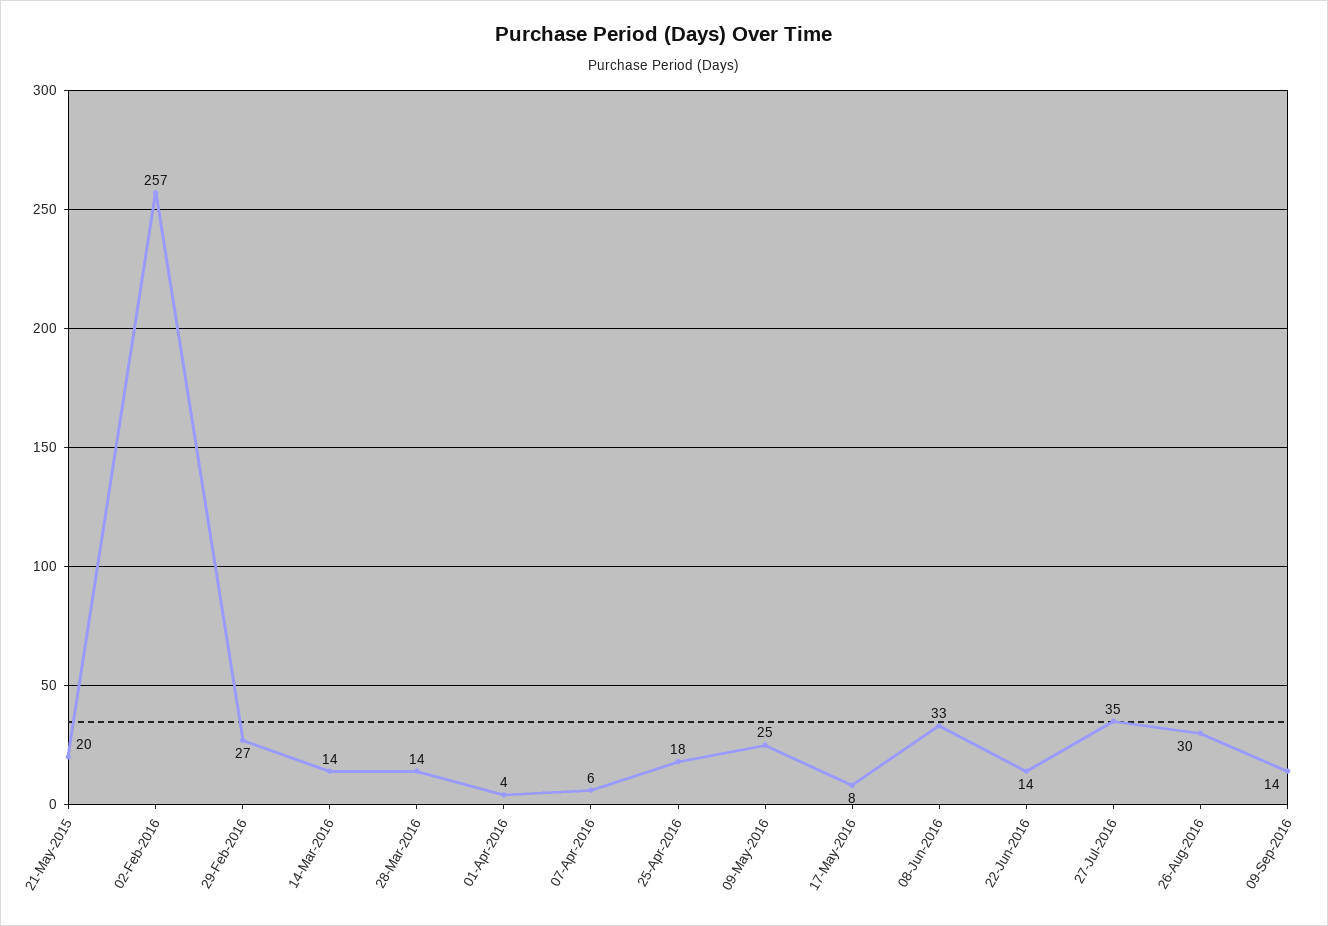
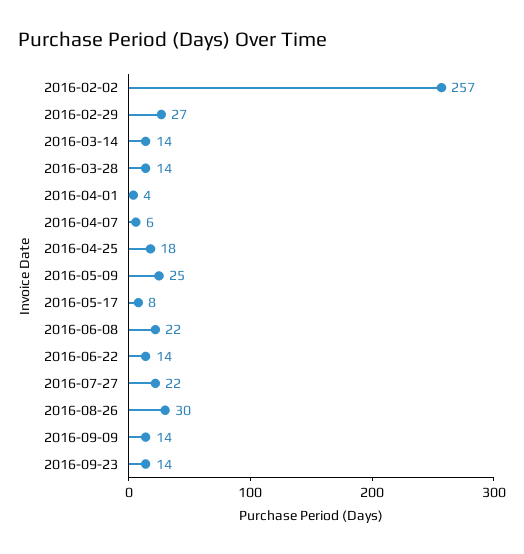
21-May-2015: 20 -> none
08-Jun-2016: 33 -> 22
27-Jul-2016: 35 -> 22
2016-09-23: none -> 14

